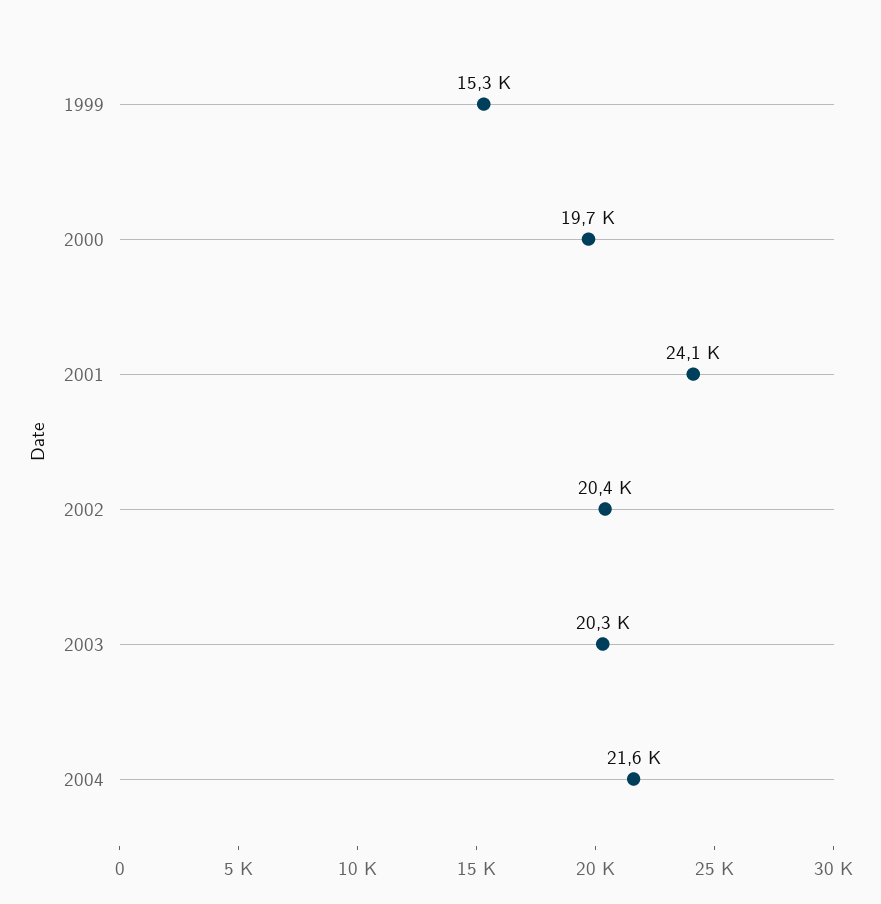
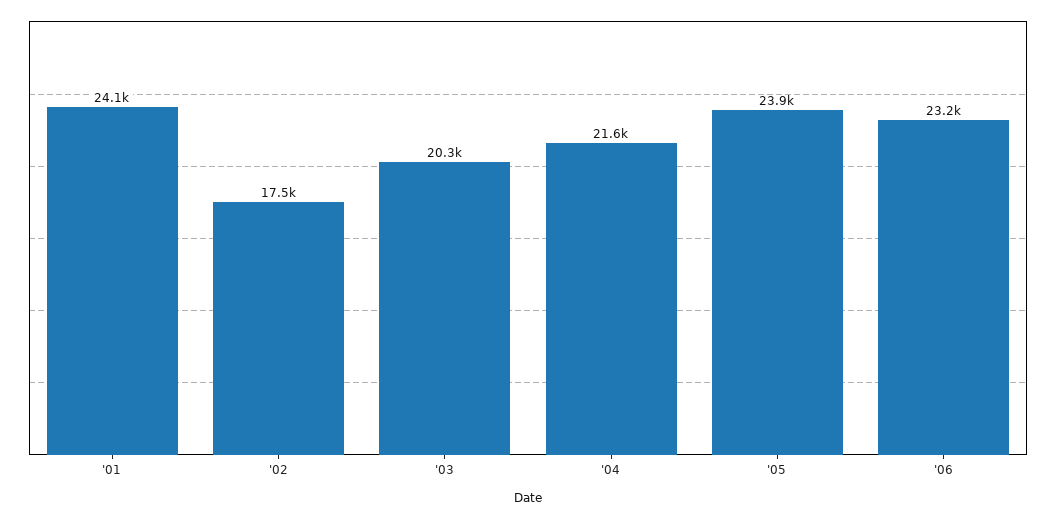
1999: 15300 -> none
2000: 19700 -> none
2002: 20400 -> 17500
'05: none -> 23900
'06: none -> 23200

